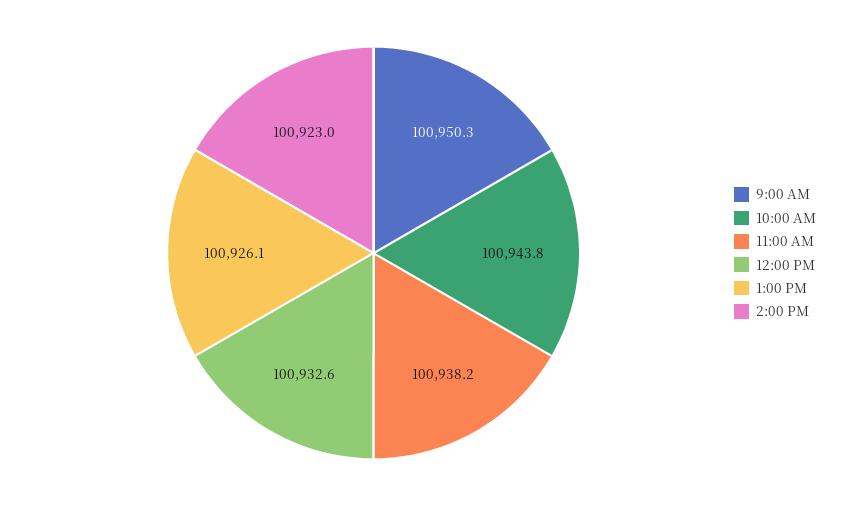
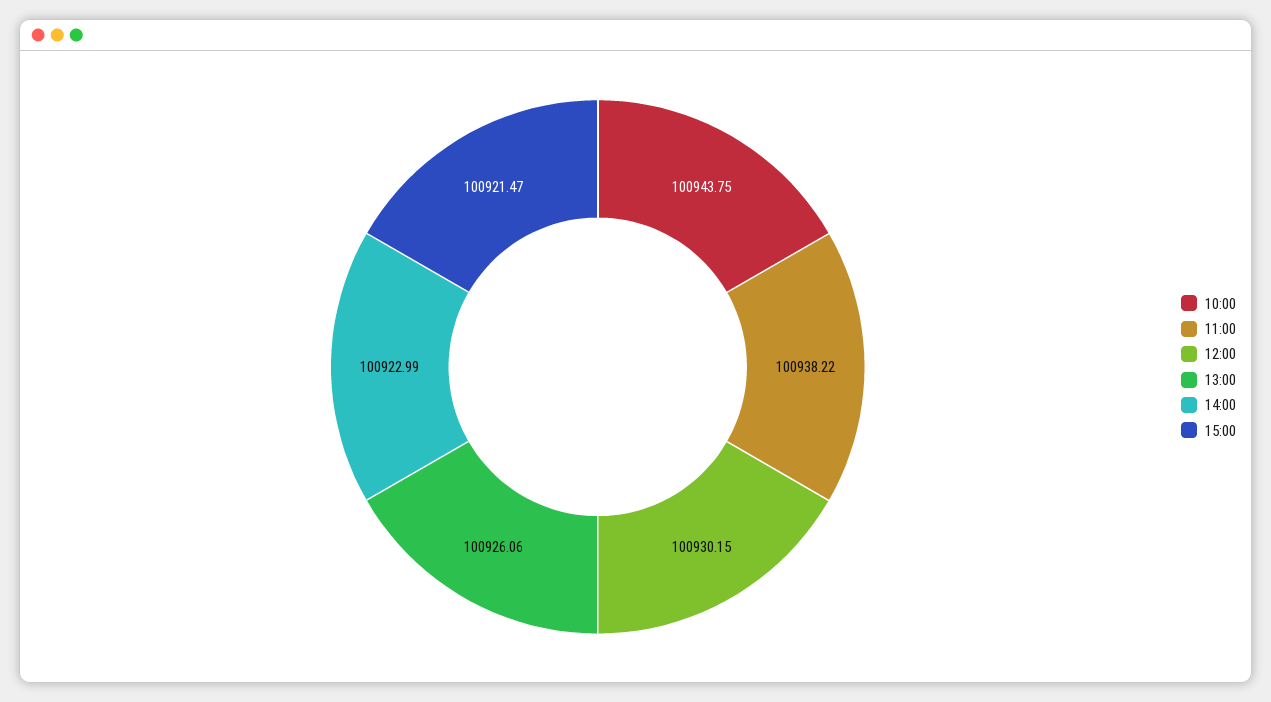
9:00 AM: 100950.3 -> none
12:00 PM: 100932.6 -> 100930.15
15:00: none -> 100921.47

